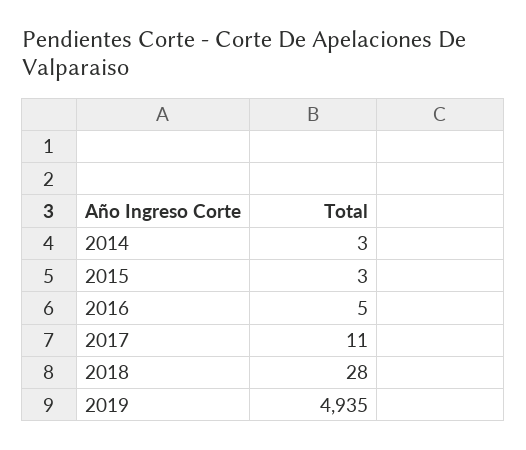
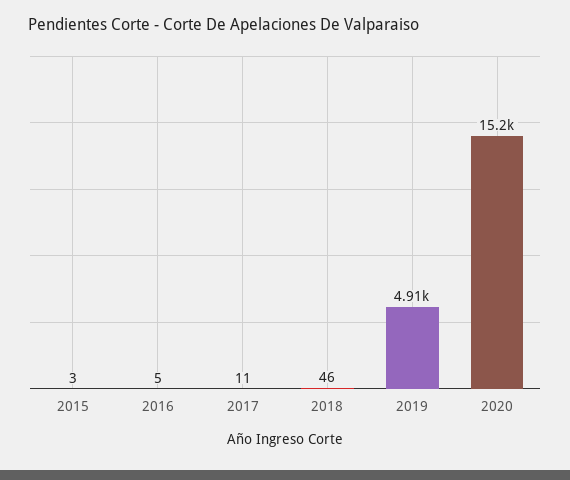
2014: 3 -> none
2018: 28 -> 46
2019: 4935 -> 4910
2020: none -> 15200

